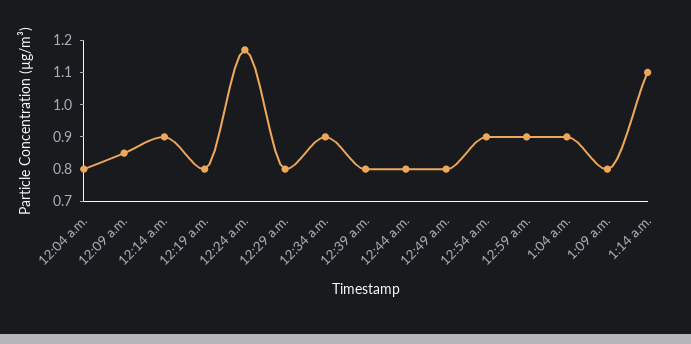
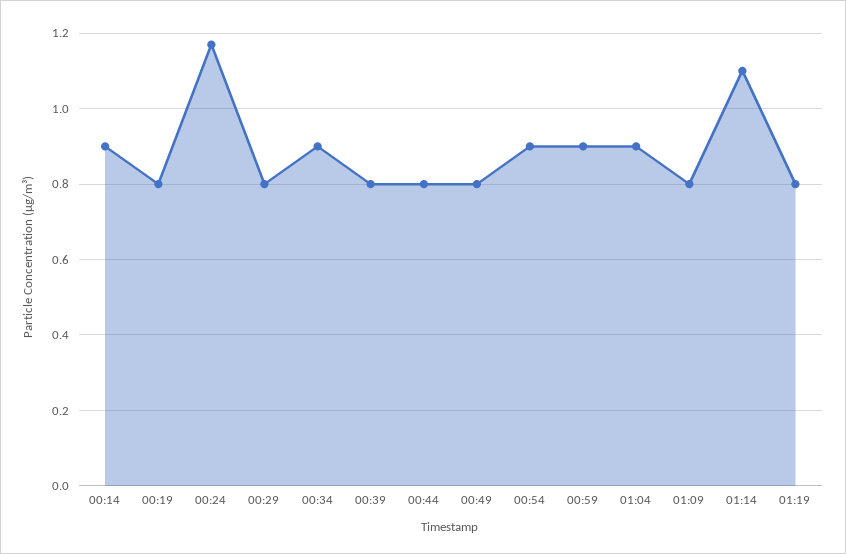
12:04 a.m.: 0.8 -> none
12:09 a.m.: 0.85 -> none
01:19: none -> 0.8

